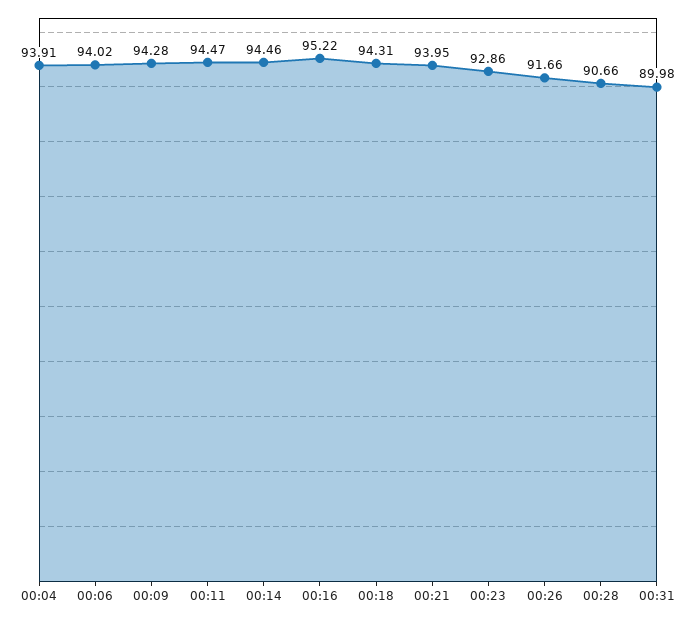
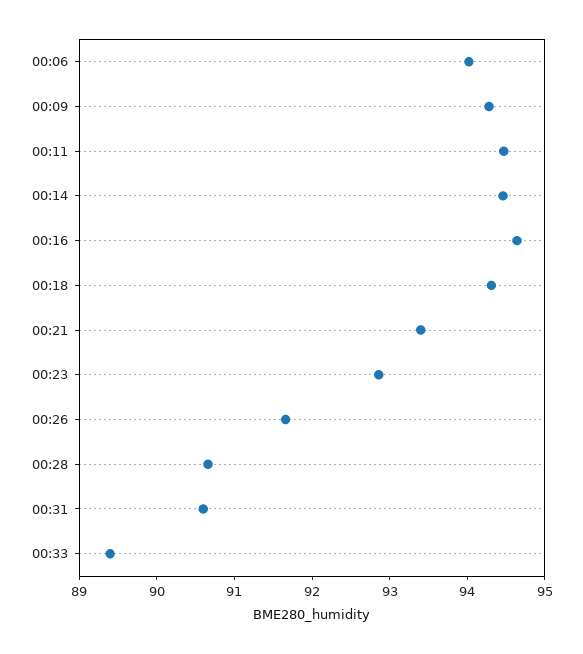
00:04: 93.91 -> none
00:16: 95.22 -> 94.6
00:21: 93.95 -> 93.4
00:31: 89.98 -> 90.6
00:33: none -> 89.4

